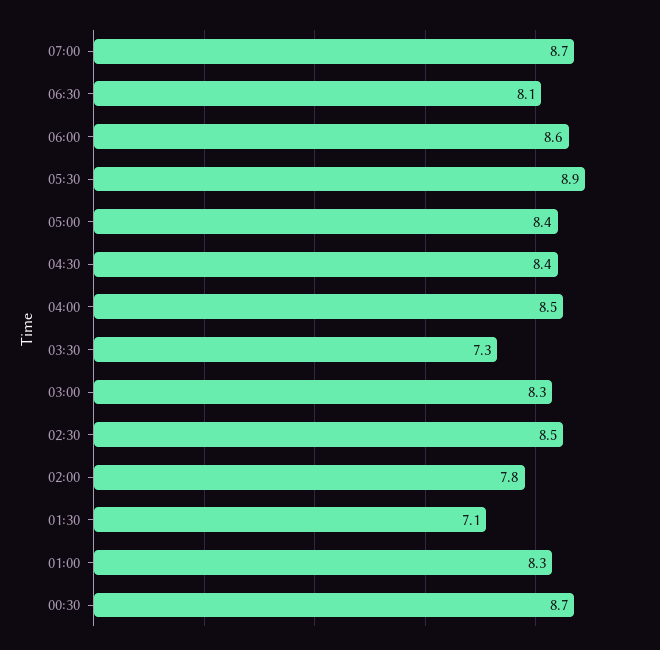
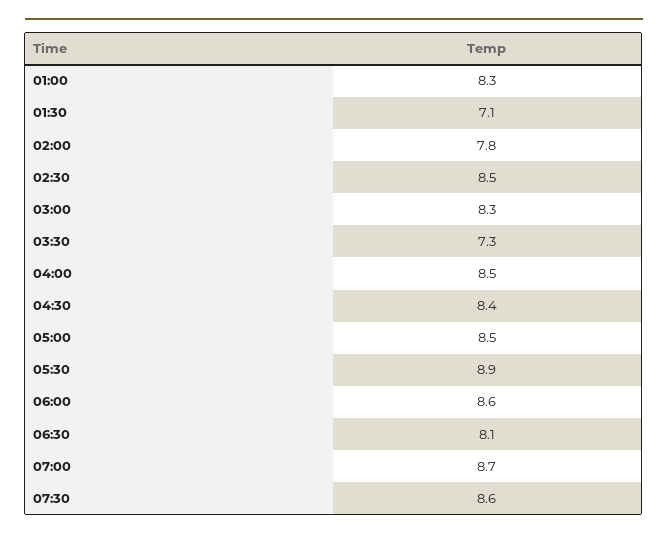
05:00: 8.4 -> 8.5
00:30: 8.7 -> none
07:30: none -> 8.6

